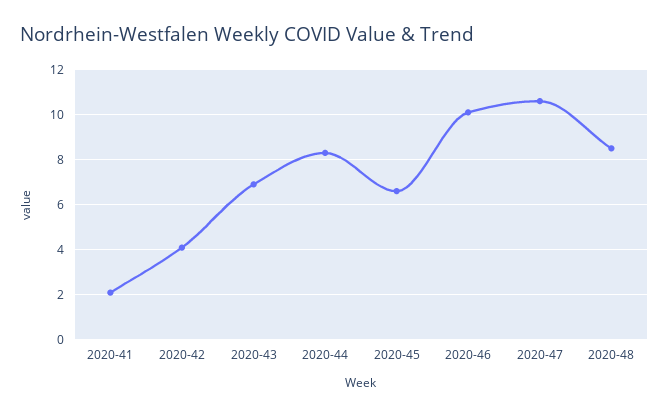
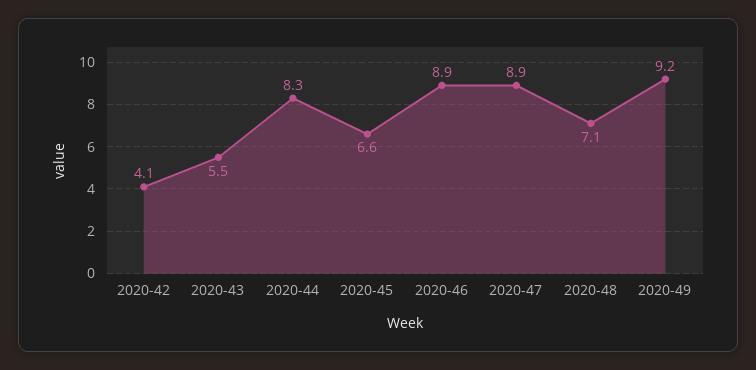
2020-41: 2 -> none
2020-43: 7 -> 5.5
2020-46: 10 -> 8.9
2020-47: 10.5 -> 8.9
2020-48: 8.5 -> 7.1
2020-49: none -> 9.2

